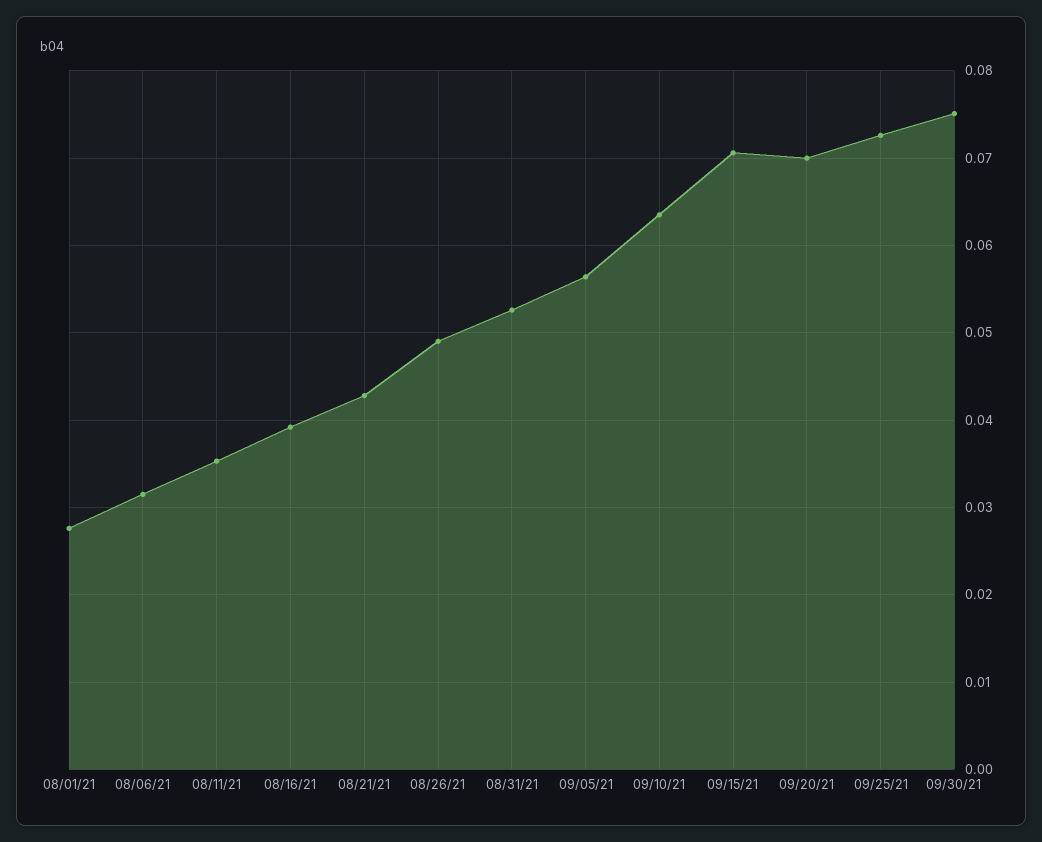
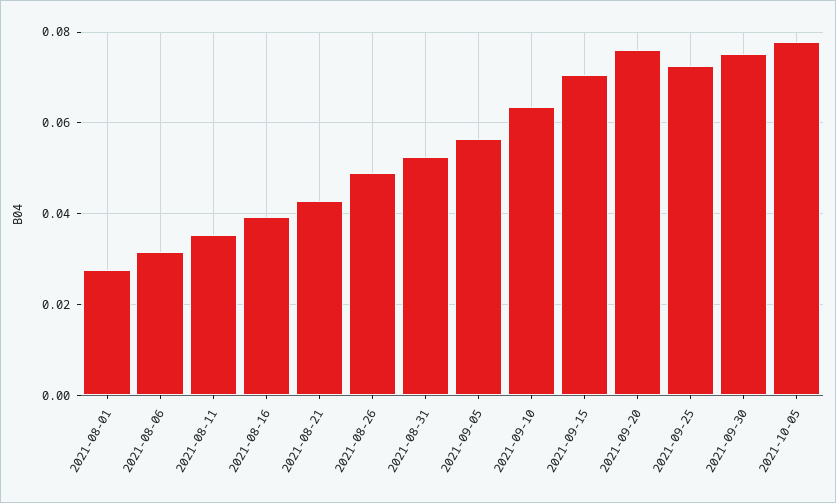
09/20/21: 0.07 -> 0.076
2021-10-05: none -> 0.078

